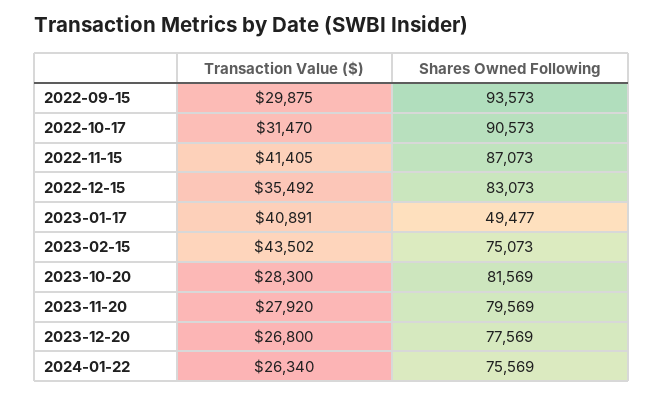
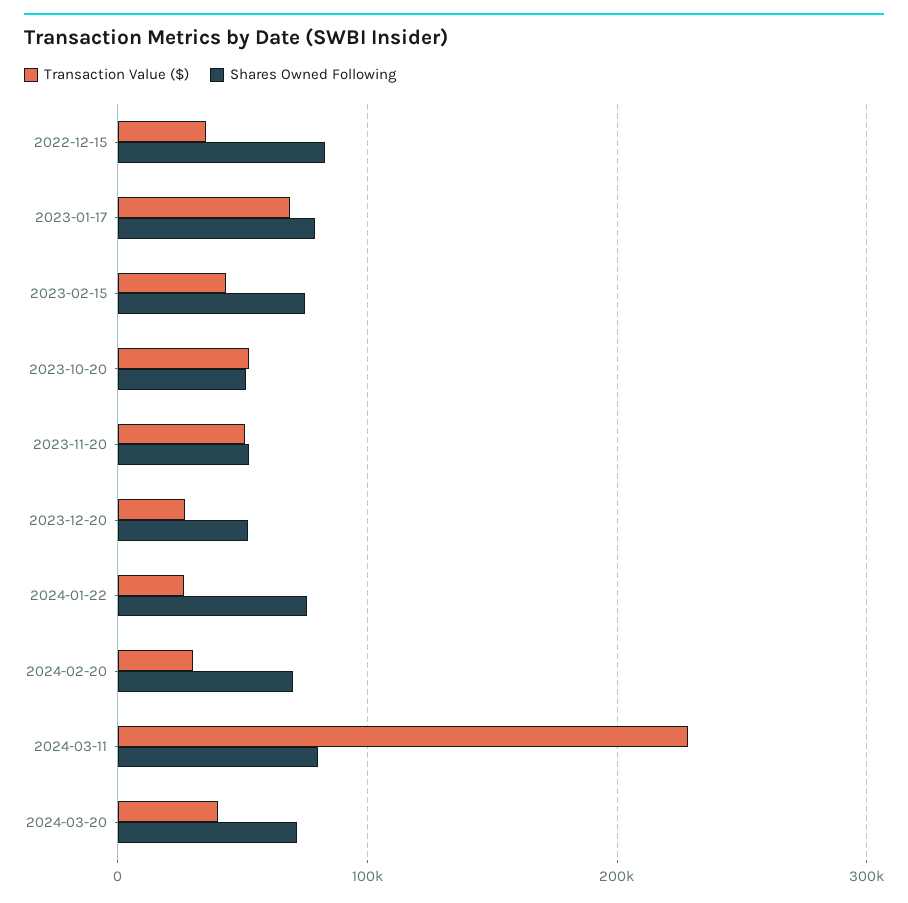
Transaction Value ($), 2022-09-15: 29875 -> none
Shares Owned Following, 2022-09-15: 93573 -> none
Transaction Value ($), 2022-10-17: 31470 -> none
Shares Owned Following, 2022-10-17: 90573 -> none
Transaction Value ($), 2022-11-15: 41405 -> none
Shares Owned Following, 2022-11-15: 87073 -> none
Transaction Value ($), 2023-01-17: 40891 -> 70000
Shares Owned Following, 2023-01-17: 49477 -> 80000
Transaction Value ($), 2023-10-20: 28300 -> 50000
Shares Owned Following, 2023-10-20: 81569 -> 50000
Transaction Value ($), 2023-11-20: 27920 -> 50000
Shares Owned Following, 2023-11-20: 79569 -> 50000
Shares Owned Following, 2023-12-20: 77569 -> 50000
Transaction Value ($), 2024-02-20: none -> 30000
Shares Owned Following, 2024-02-20: none -> 70000
Transaction Value ($), 2024-03-11: none -> 230000
Shares Owned Following, 2024-03-11: none -> 80000
Transaction Value ($), 2024-03-20: none -> 40000
Shares Owned Following, 2024-03-20: none -> 70000

